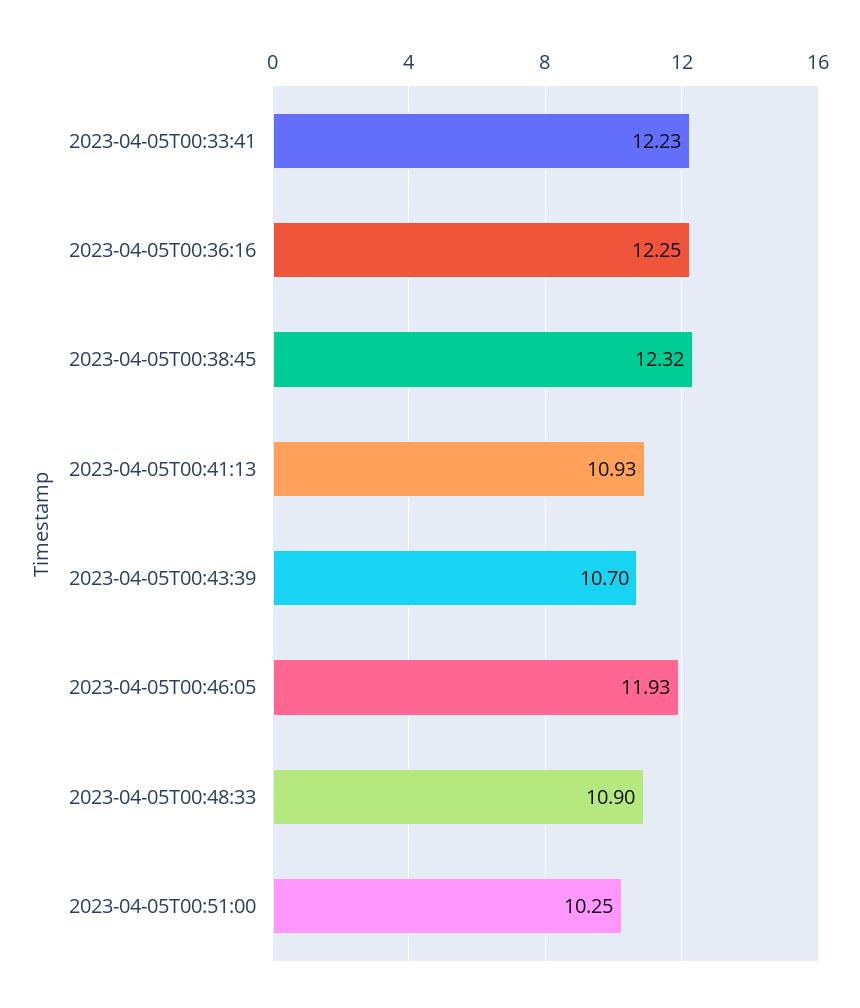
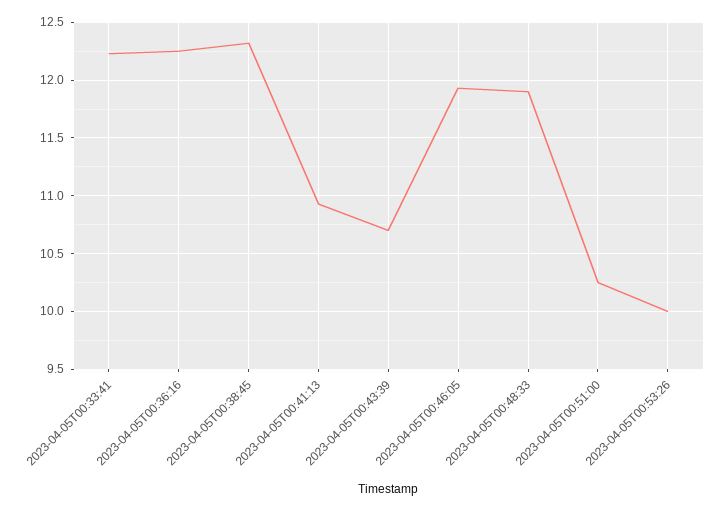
2023-04-05T00:48:33: 10.9 -> 11.9
2023-04-05T00:53:26: none -> 10

